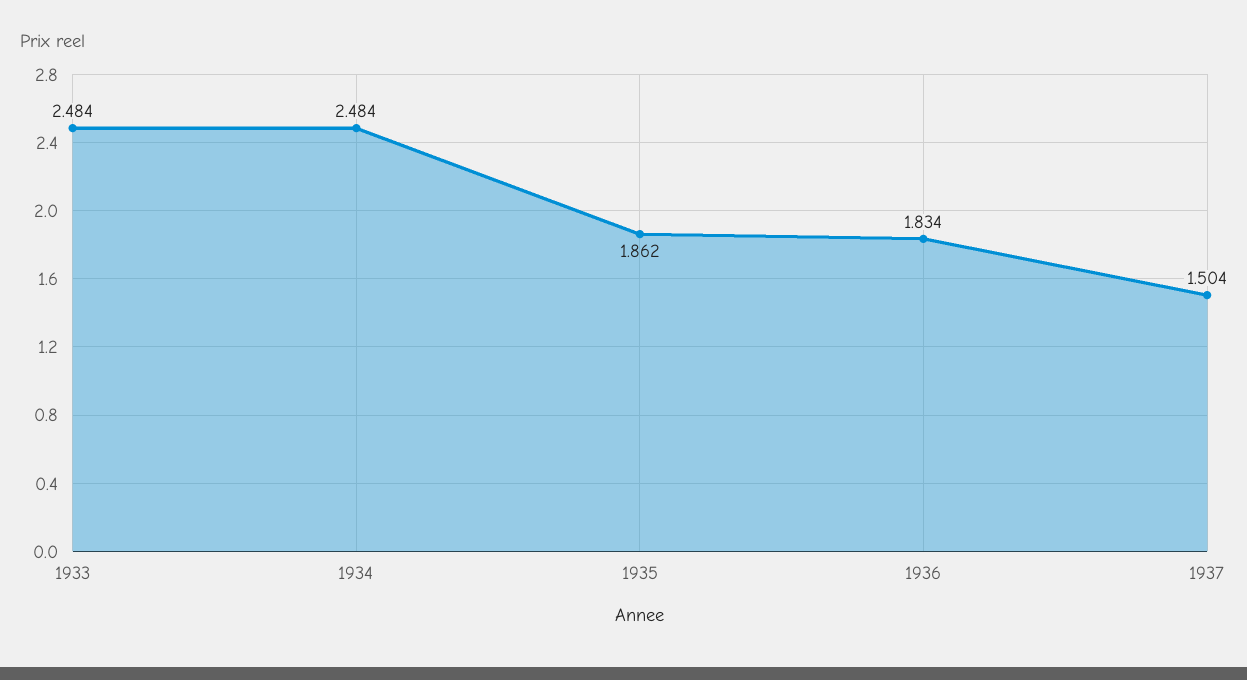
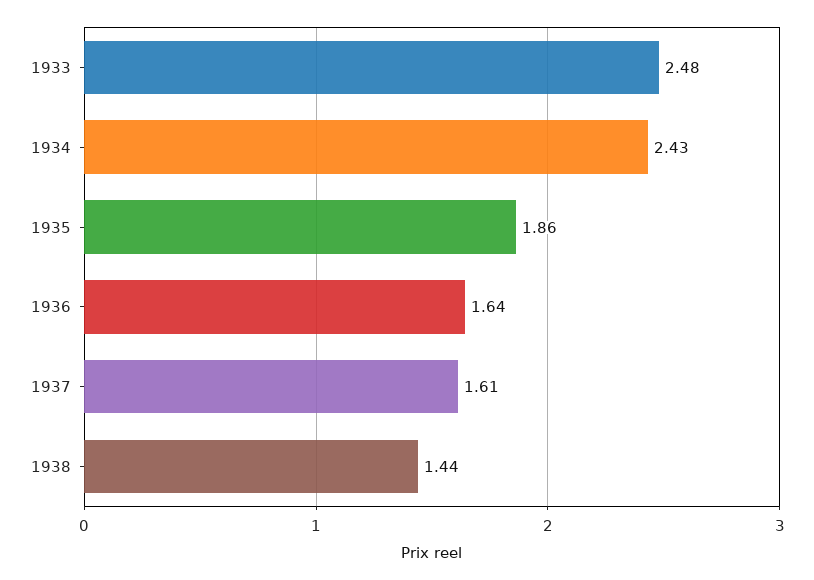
1934: 2.484 -> 2.43
1936: 1.834 -> 1.64
1937: 1.504 -> 1.61
1938: none -> 1.44

